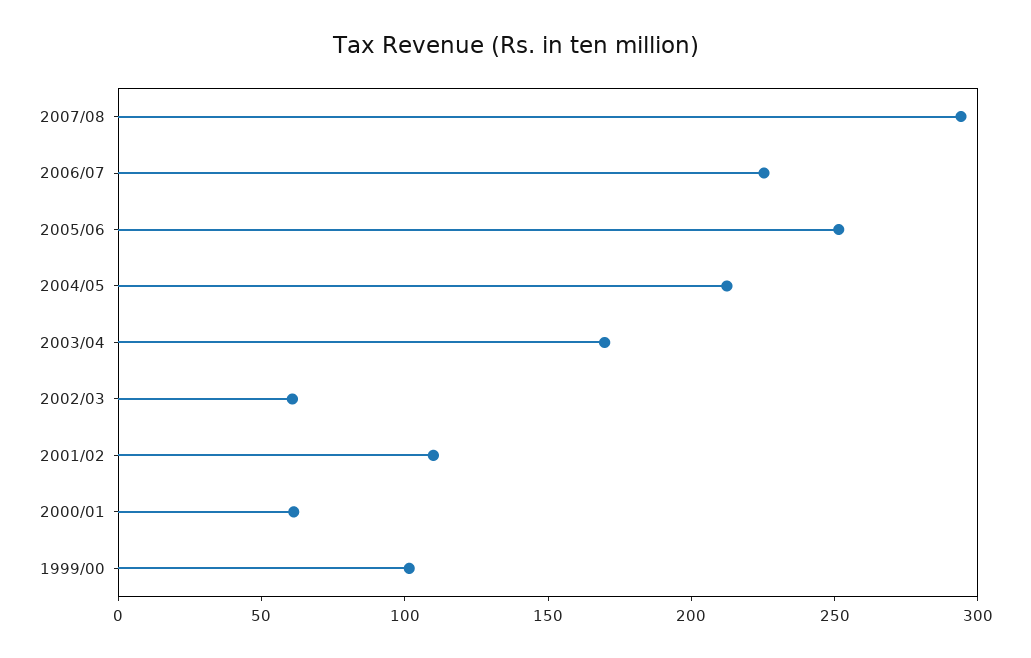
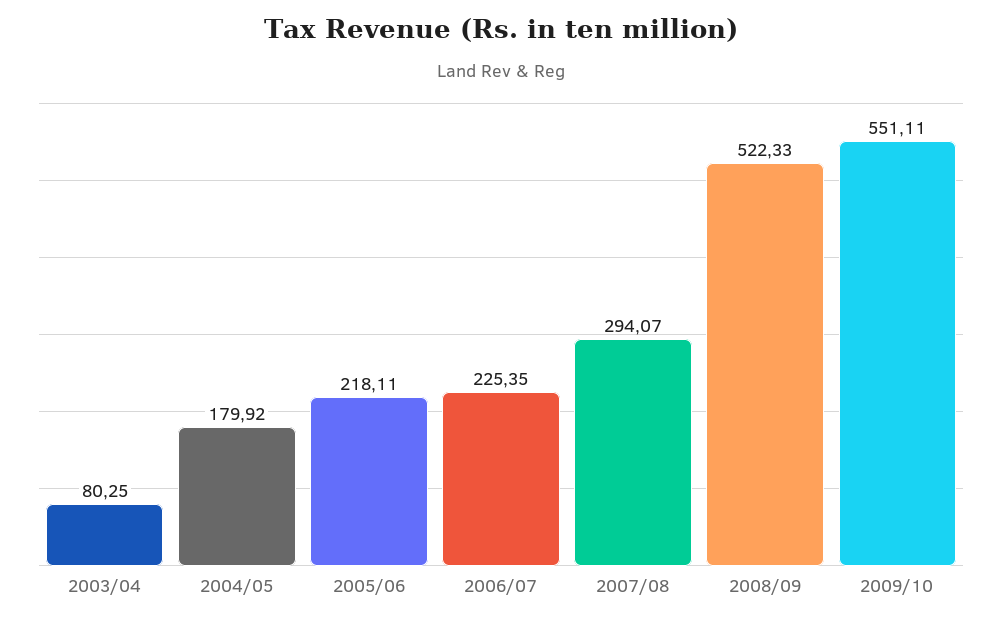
2005/06: 250 -> 218.11
2004/05: 210 -> 179.92
2003/04: 170 -> 80.25
2002/03: 60 -> none
2001/02: 110 -> none
2000/01: 60 -> none
1999/00: 100 -> none
2008/09: none -> 522.33
2009/10: none -> 551.11

